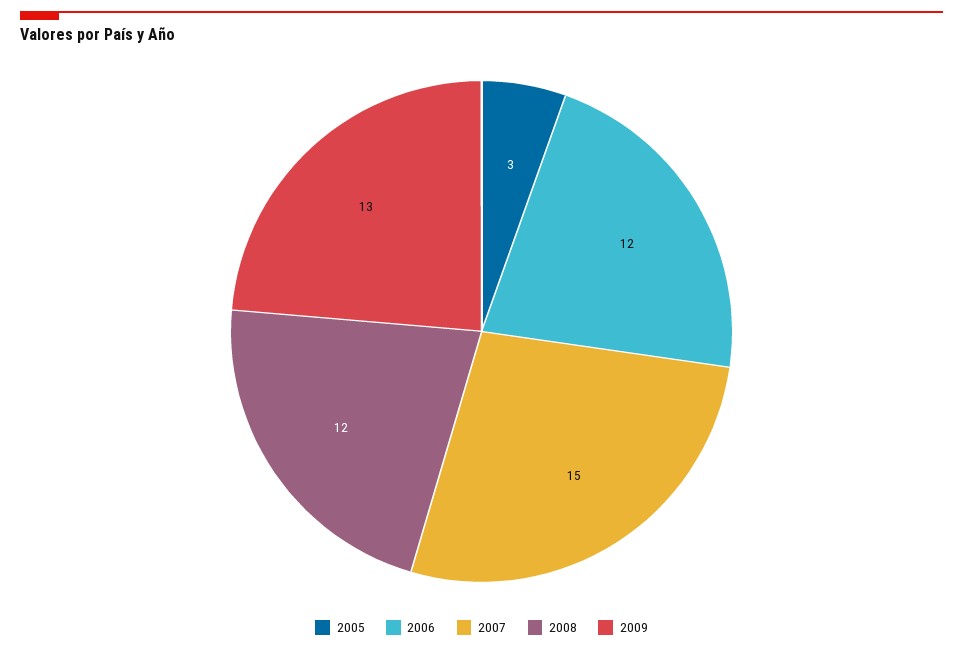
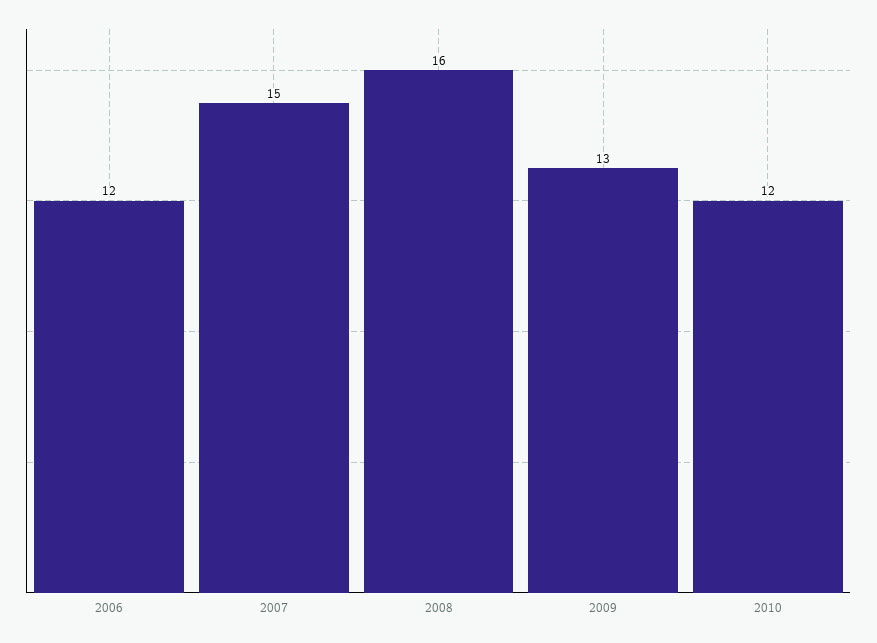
2005: 3 -> none
2008: 12 -> 16
2010: none -> 12

